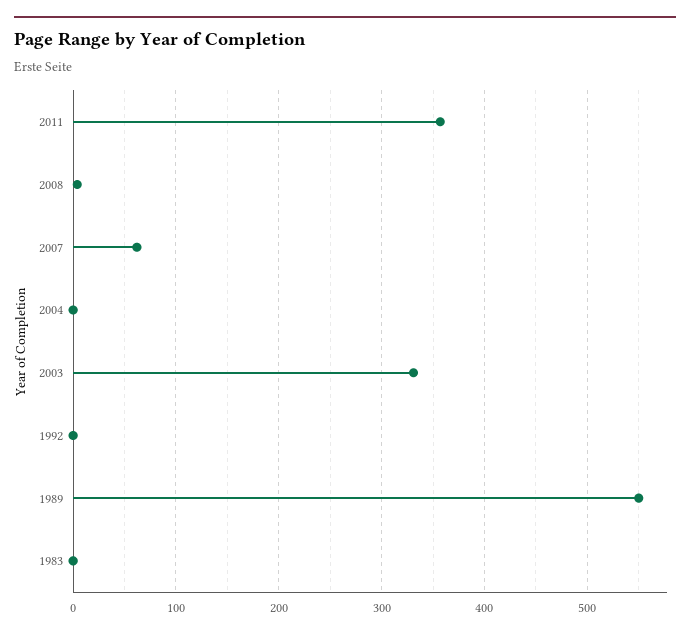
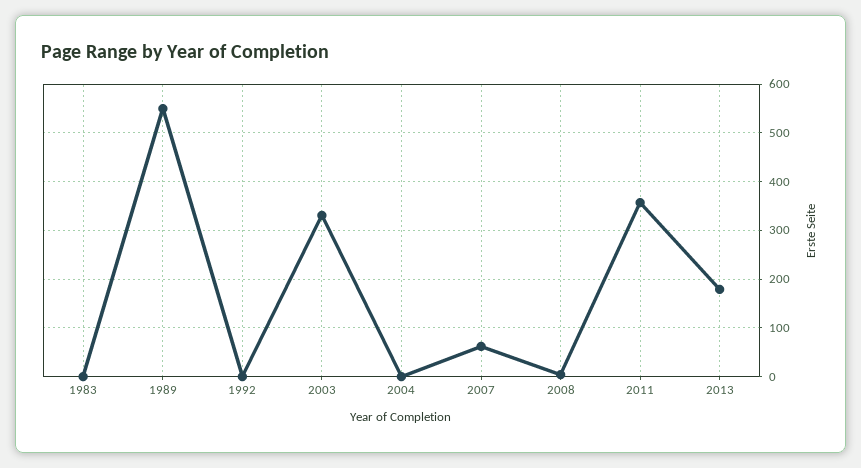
2013: none -> 180

